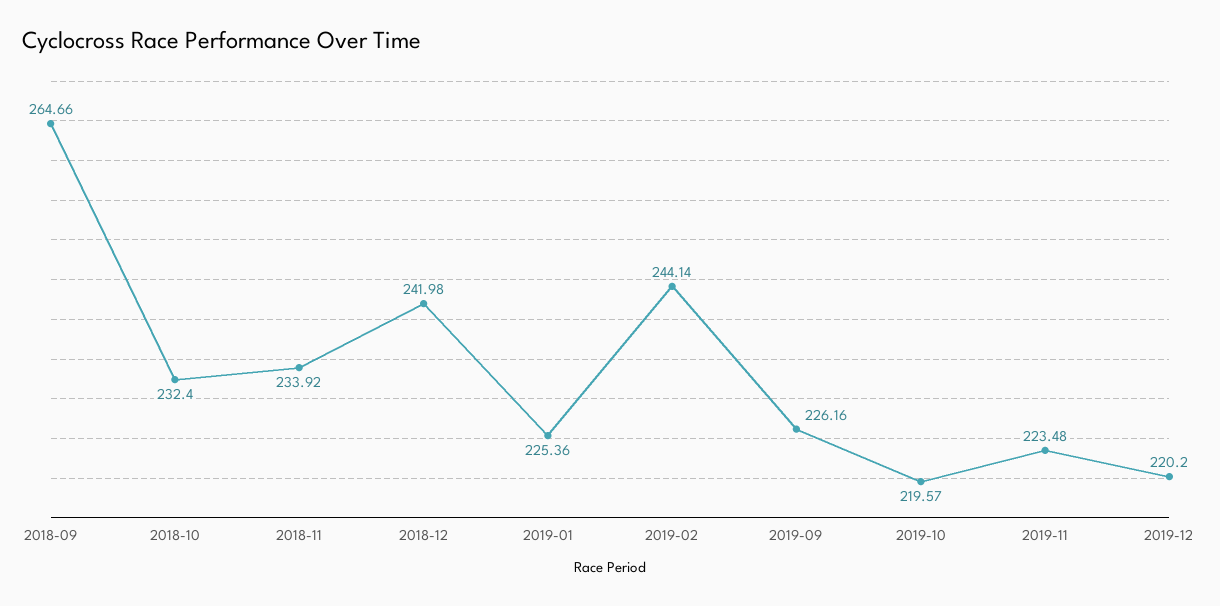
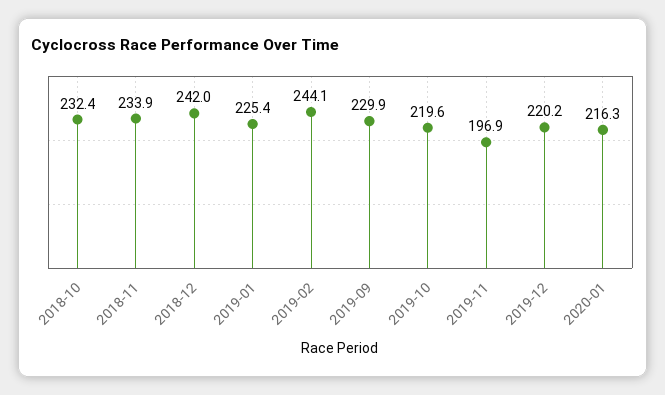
2018-09: 264.66 -> none
2019-09: 226.16 -> 229.9
2019-11: 223.48 -> 196.9
2020-01: none -> 216.3

